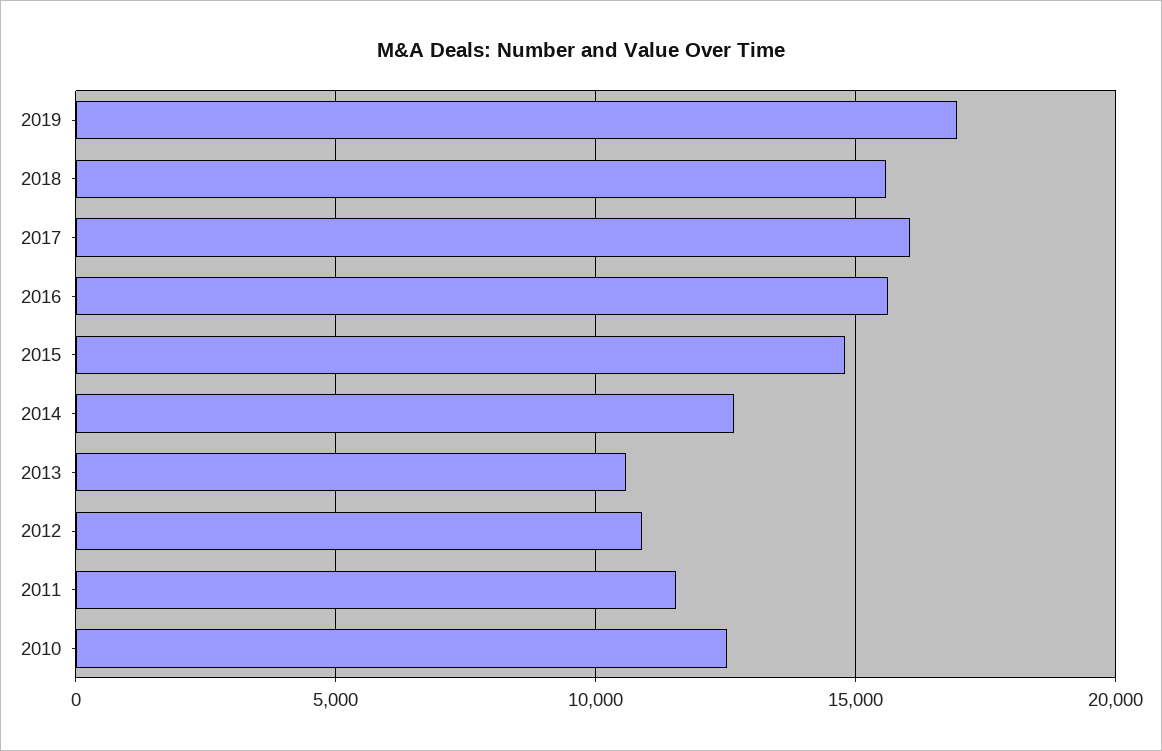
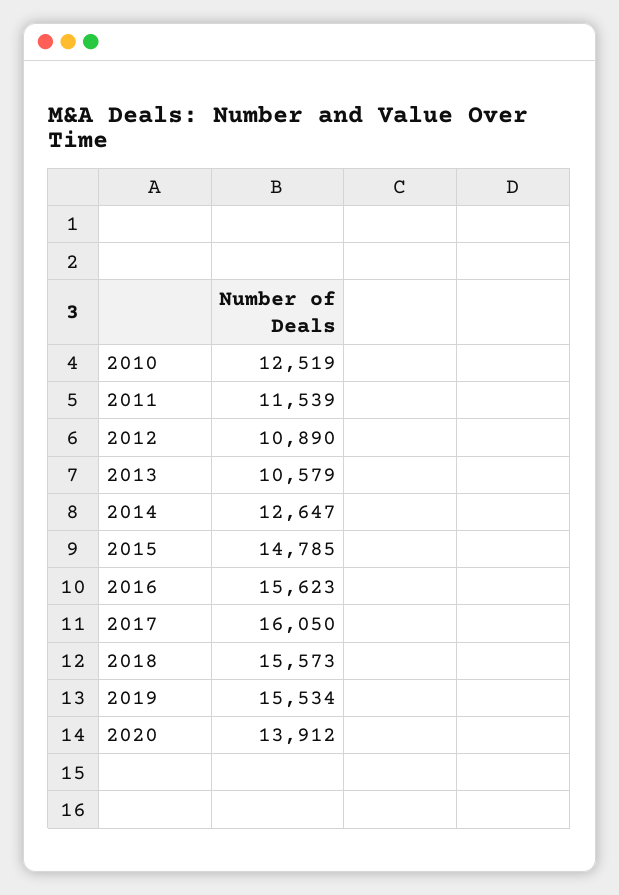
2019: 17000 -> 15534
2020: none -> 13912

